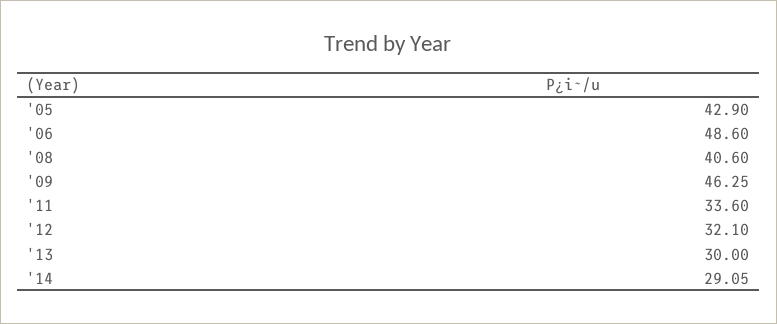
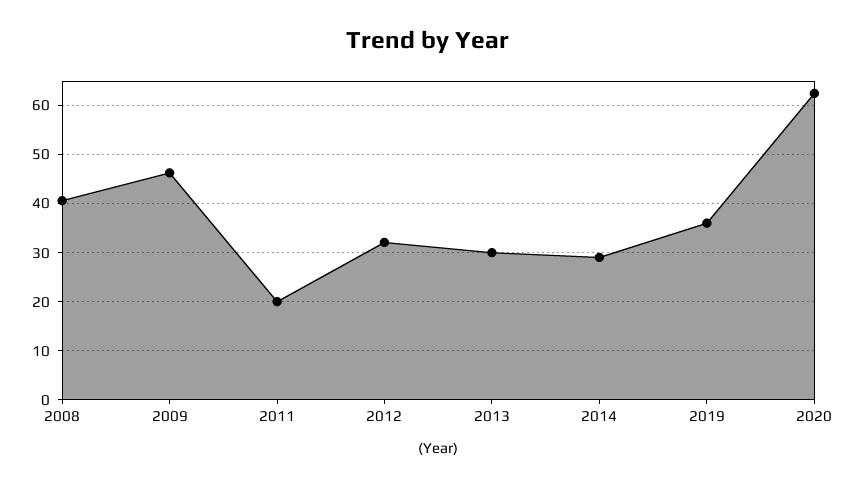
'05: 42.9 -> none
'06: 48.6 -> none
'11: 33.6 -> 20
2019: none -> 36
2020: none -> 62

